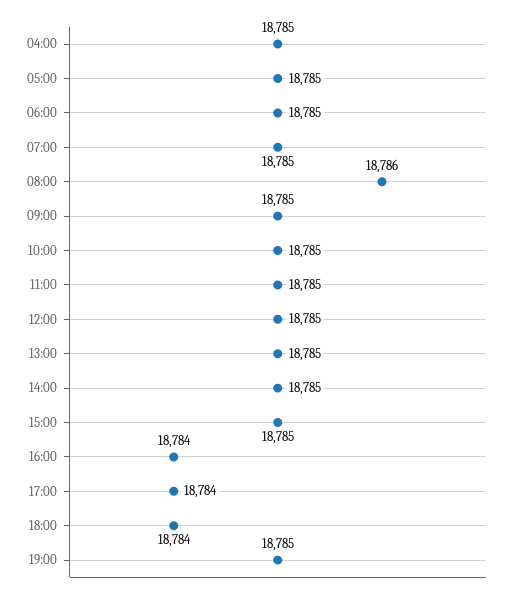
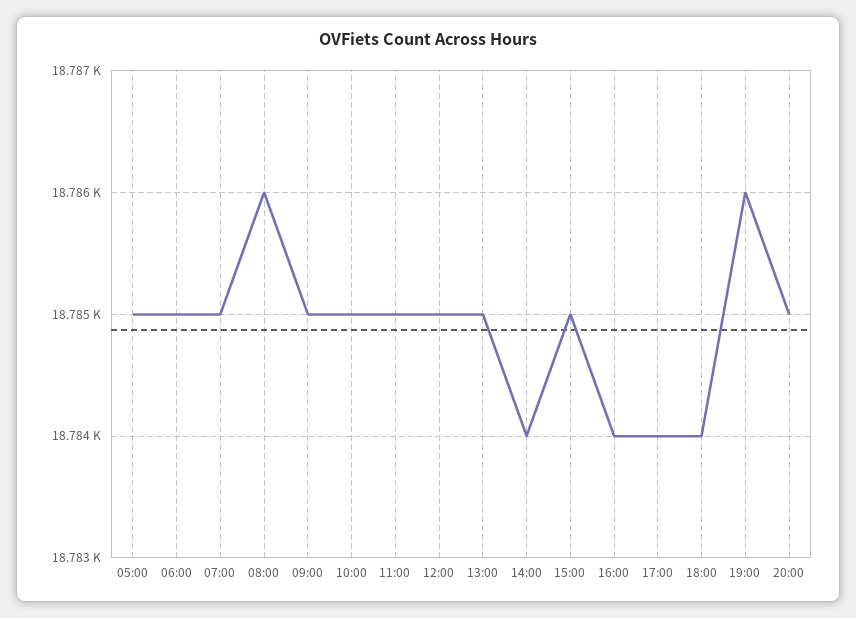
04:00: 18785 -> none
14:00: 18785 -> 18784
19:00: 18785 -> 18786
20:00: none -> 18785

